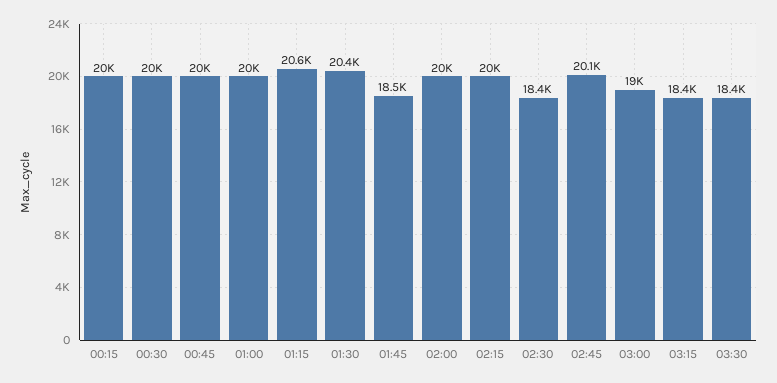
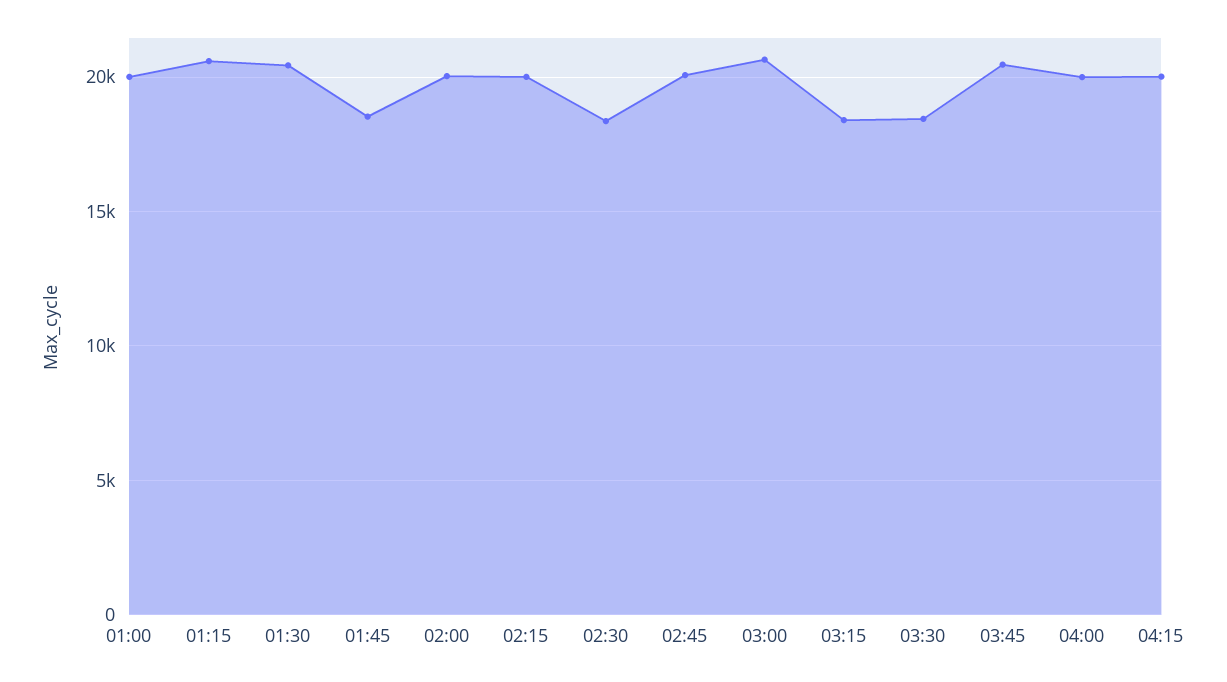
00:15: 20000 -> none
00:30: 20000 -> none
00:45: 20000 -> none
03:00: 19000 -> 20500
03:45: none -> 20500
04:00: none -> 20000
04:15: none -> 20000

